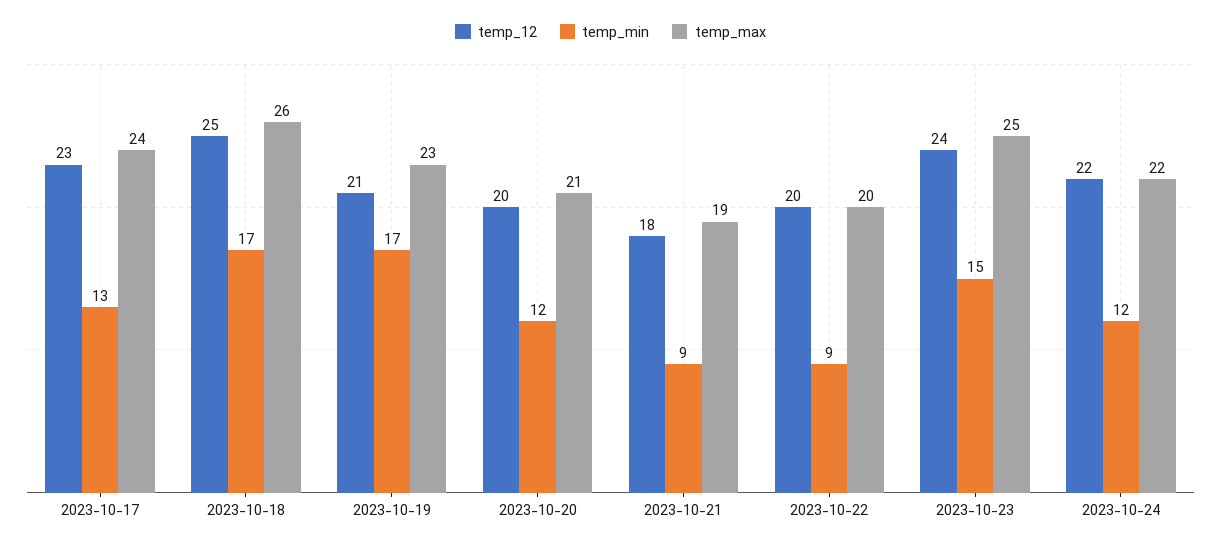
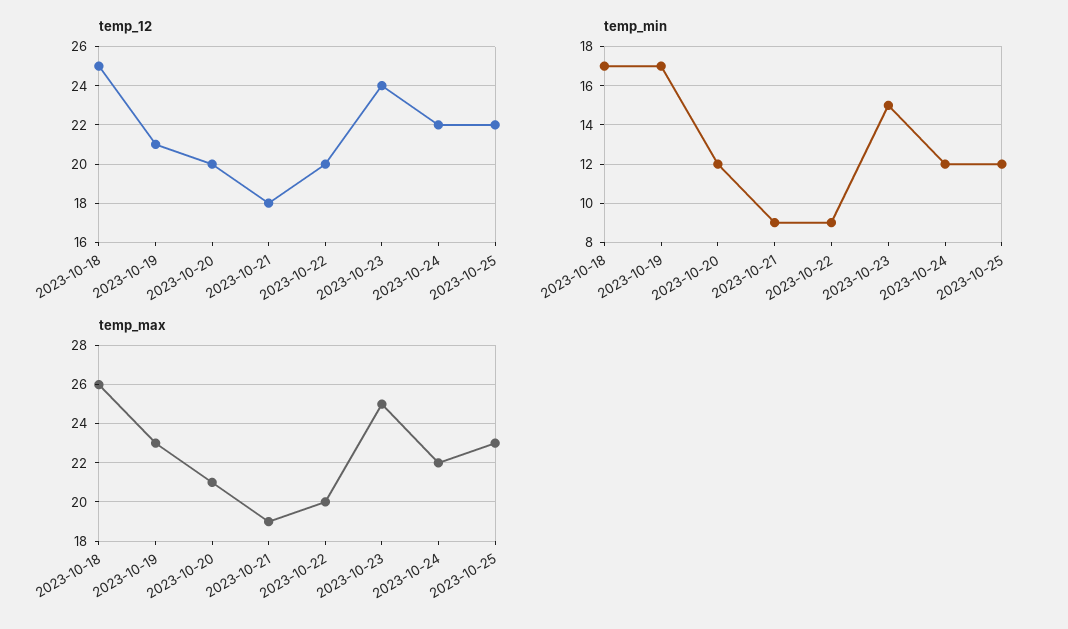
temp_12, 2023-10-17: 23 -> none
temp_min, 2023-10-17: 13 -> none
temp_max, 2023-10-17: 24 -> none
temp_12, 2023-10-25: none -> 22
temp_min, 2023-10-25: none -> 12
temp_max, 2023-10-25: none -> 23

